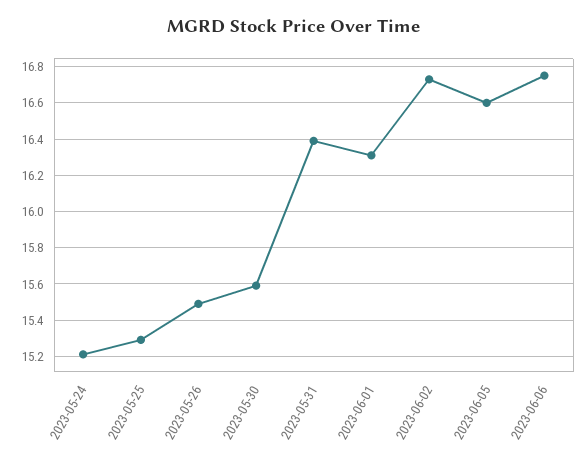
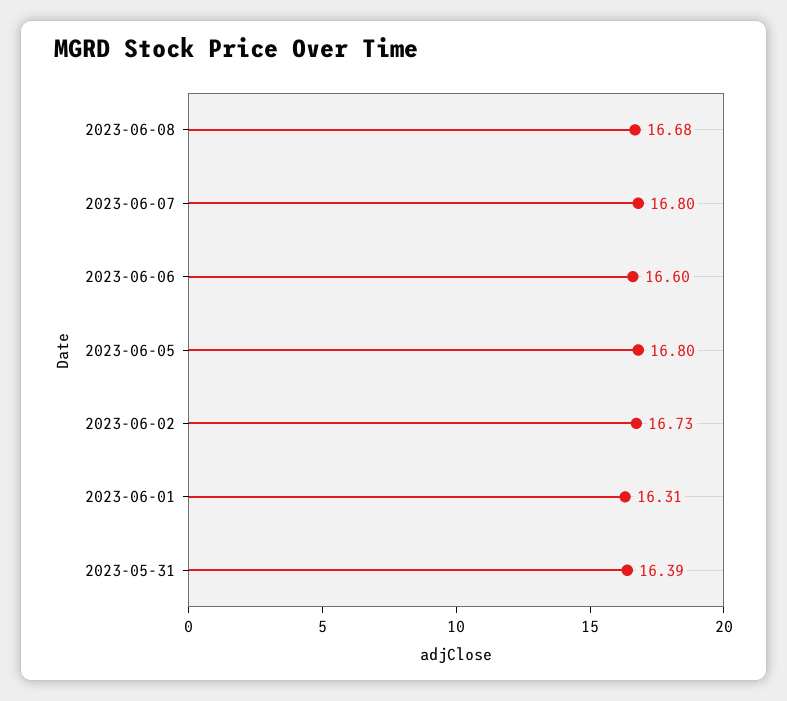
2023-05-24: 15.2 -> none
2023-05-25: 15.3 -> none
2023-05-26: 15.5 -> none
2023-05-30: 15.6 -> none
2023-06-05: 16.6 -> 16.8
2023-06-06: 16.75 -> 16.6
2023-06-08: none -> 16.68
2023-06-07: none -> 16.8

